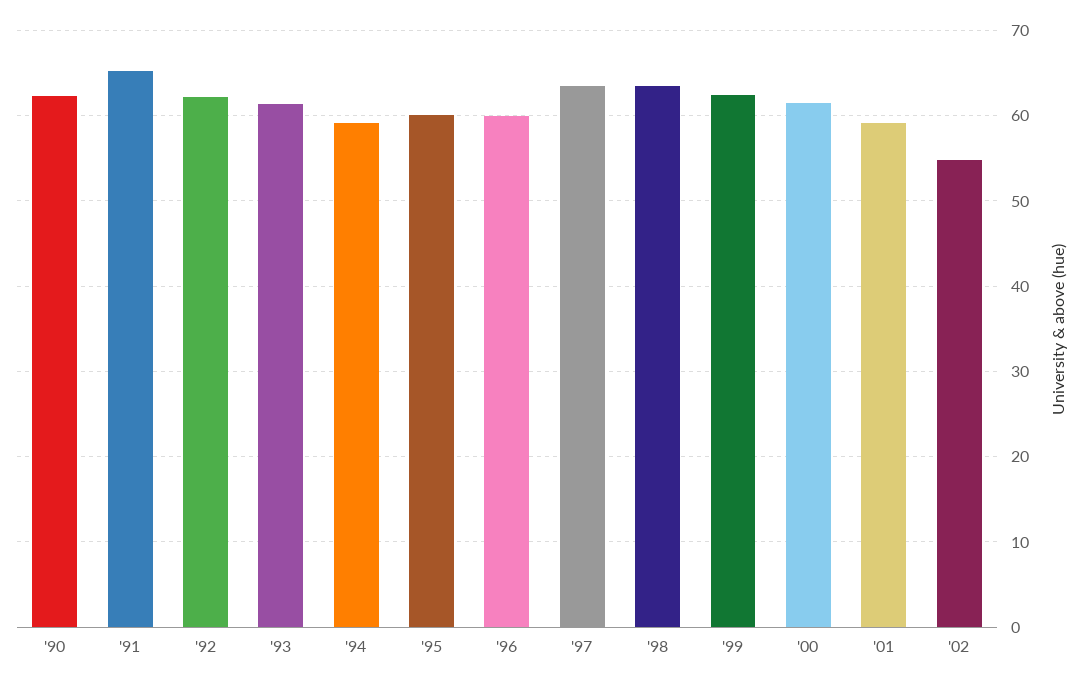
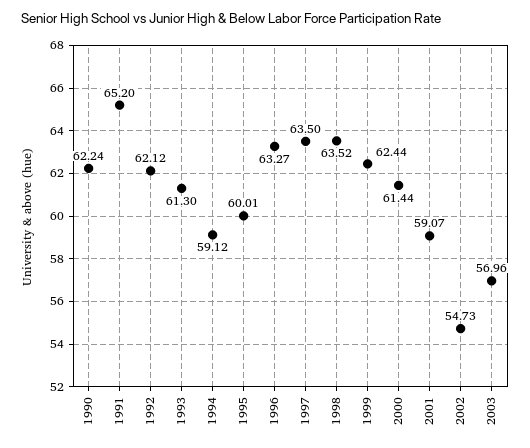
'96: 60 -> 63.27
2003: none -> 56.96

